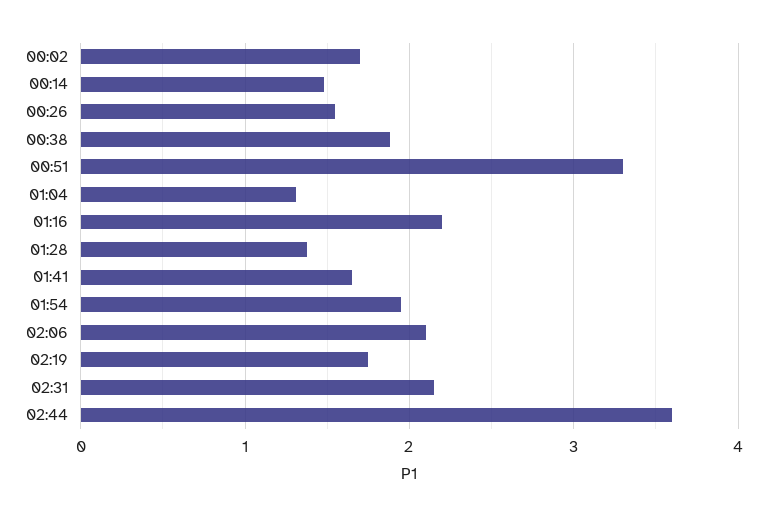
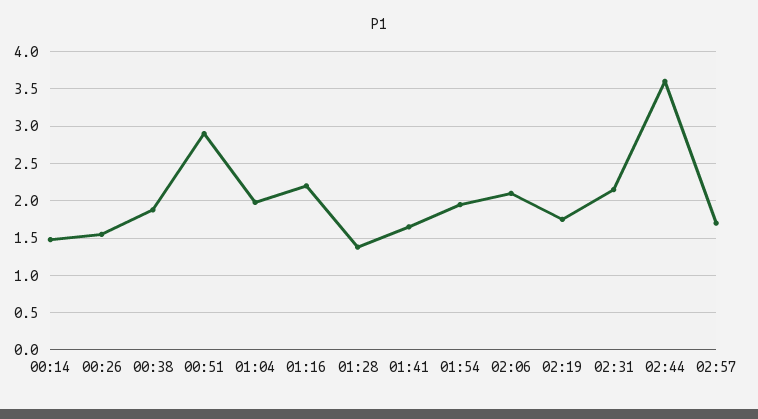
00:02: 1.7 -> none
00:51: 3.3 -> 2.9
01:04: 1.3 -> 2
02:57: none -> 1.7

